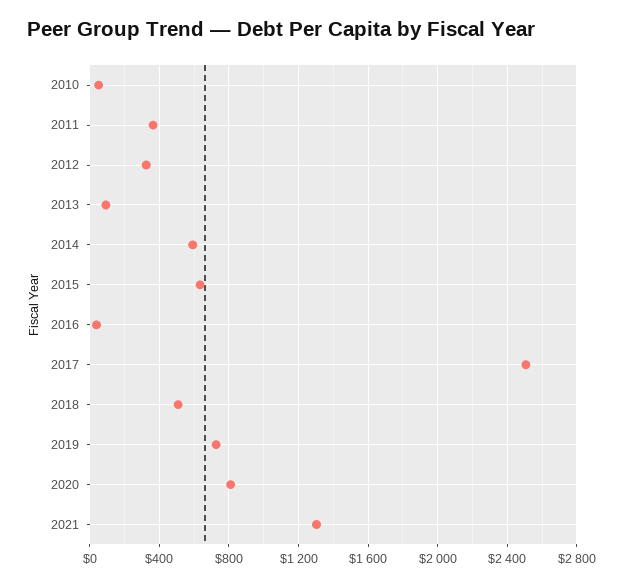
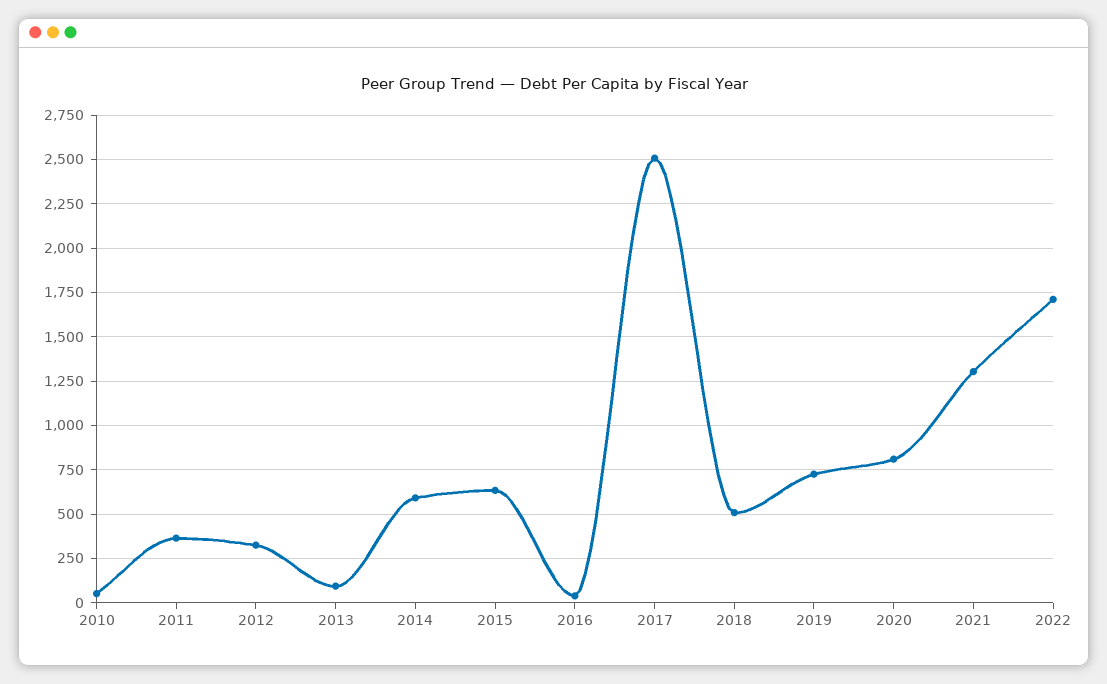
2022: none -> 1700

